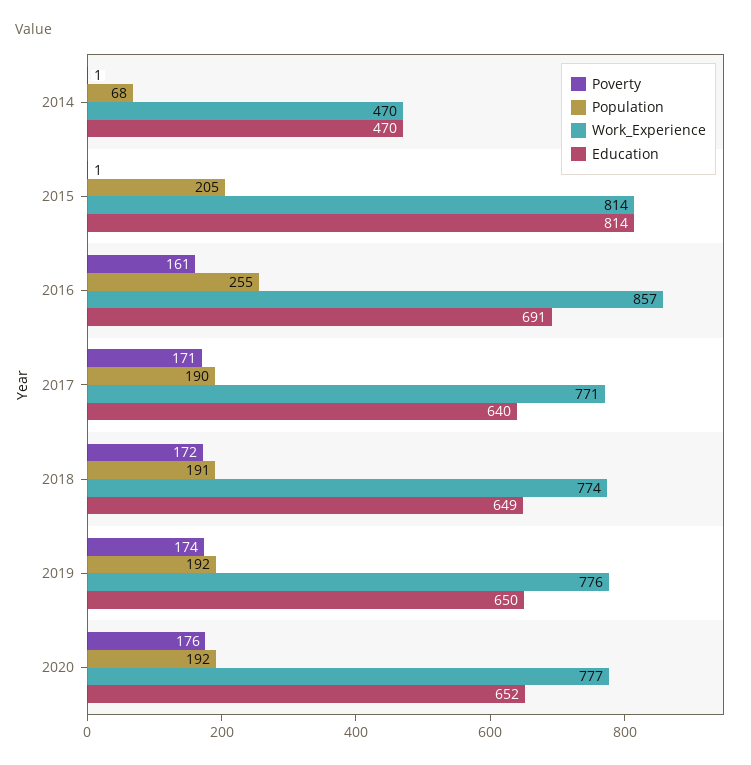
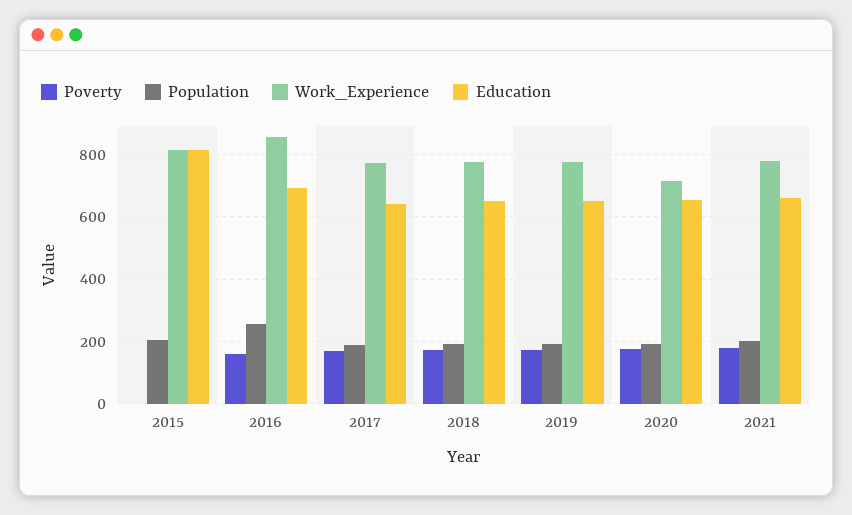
Poverty, 2014: 1 -> none
Population, 2014: 68 -> none
Work_Experience, 2014: 470 -> none
Education, 2014: 470 -> none
Work_Experience, 2020: 777 -> 720
Poverty, 2021: none -> 180
Population, 2021: none -> 200
Work_Experience, 2021: none -> 780
Education, 2021: none -> 660

